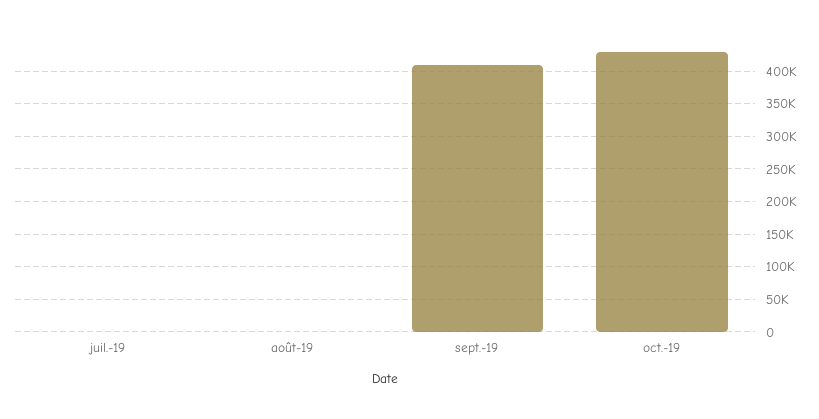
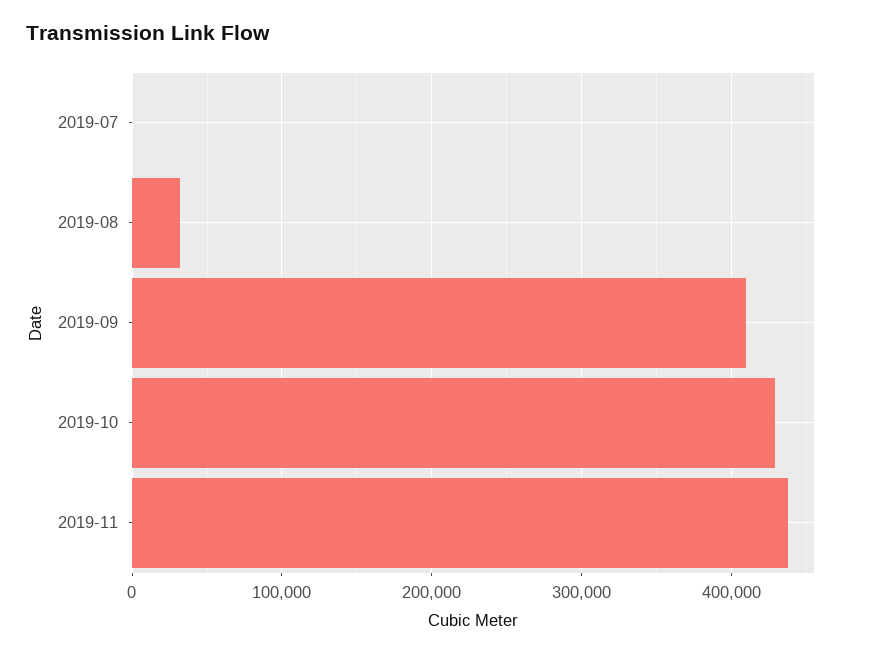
août-19: 0 -> 30000
2019-11: none -> 440000

